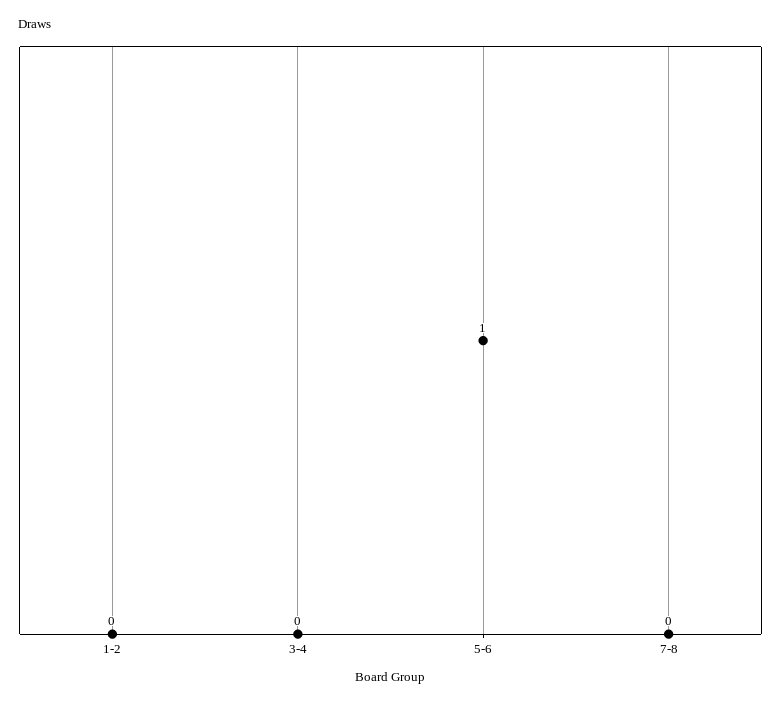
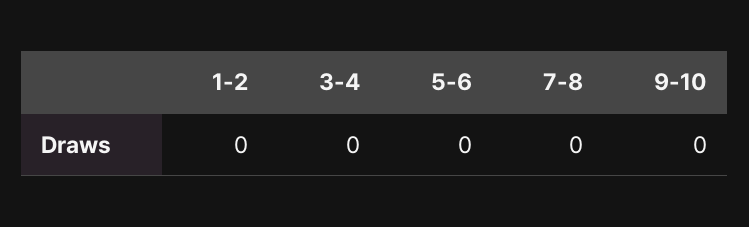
5-6: 1 -> 0
9-10: none -> 0

